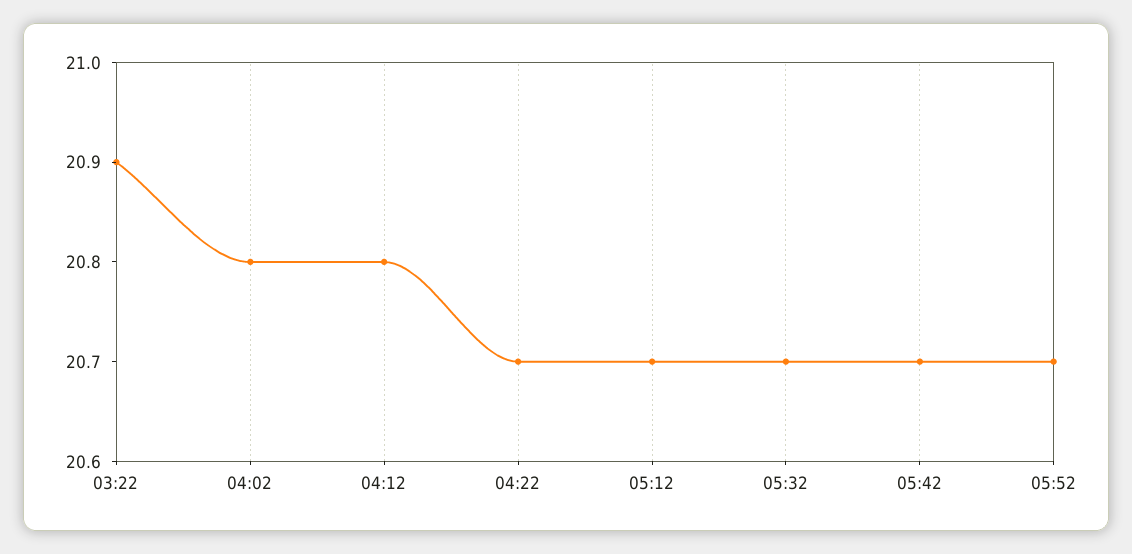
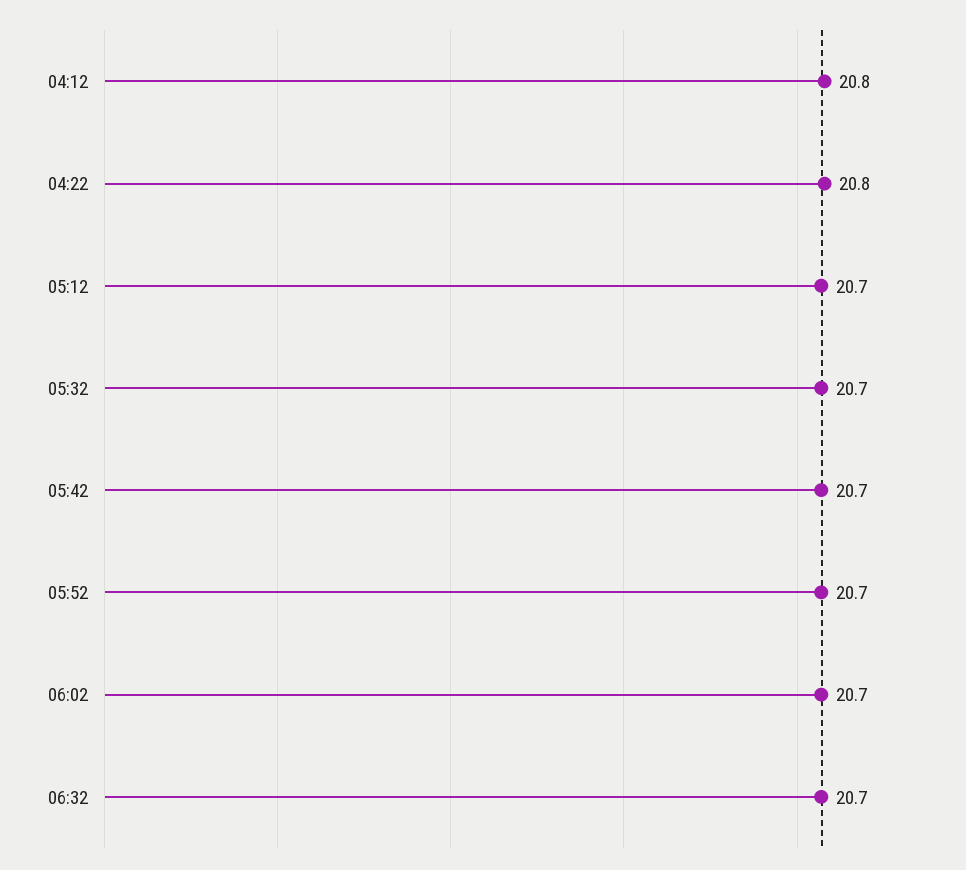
03:22: 20.9 -> none
04:02: 20.8 -> none
04:22: 20.7 -> 20.8
06:02: none -> 20.7
06:32: none -> 20.7

